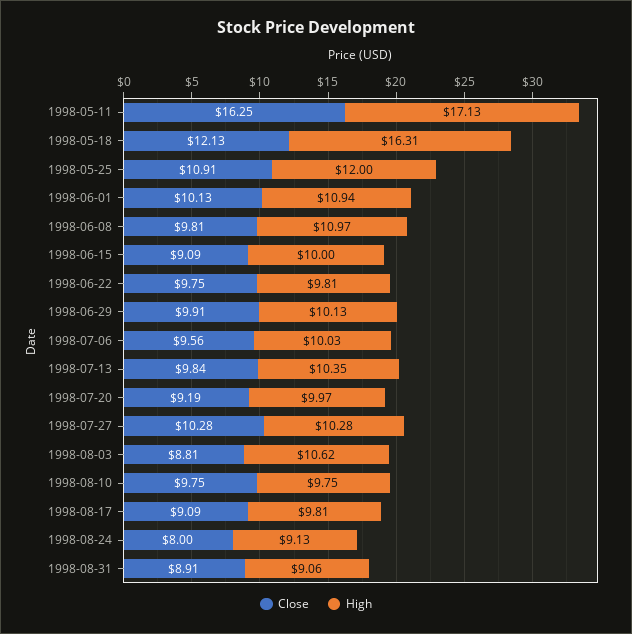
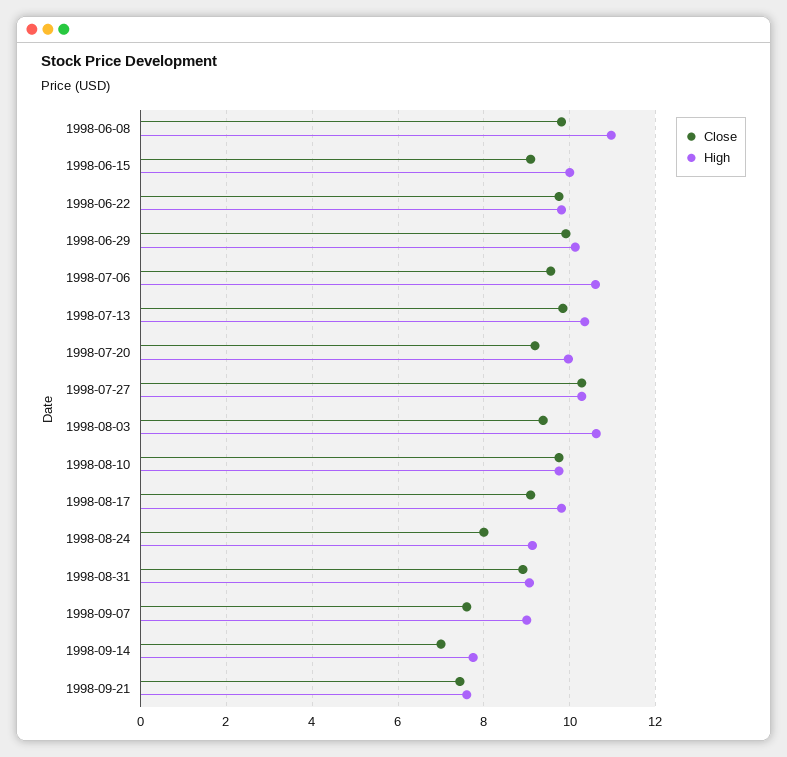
Close, 1998-05-11: 16.25 -> none
High, 1998-05-11: 17.13 -> none
Close, 1998-05-18: 12.13 -> none
High, 1998-05-18: 16.31 -> none
Close, 1998-05-25: 10.91 -> none
High, 1998-05-25: 12 -> none
Close, 1998-06-01: 10.13 -> none
High, 1998-06-01: 10.94 -> none
High, 1998-07-06: 10.03 -> 10.6
Close, 1998-08-03: 8.81 -> 9.4
Close, 1998-09-07: none -> 7.6
High, 1998-09-07: none -> 9
Close, 1998-09-14: none -> 7
High, 1998-09-14: none -> 7.8
Close, 1998-09-21: none -> 7.4
High, 1998-09-21: none -> 7.6

